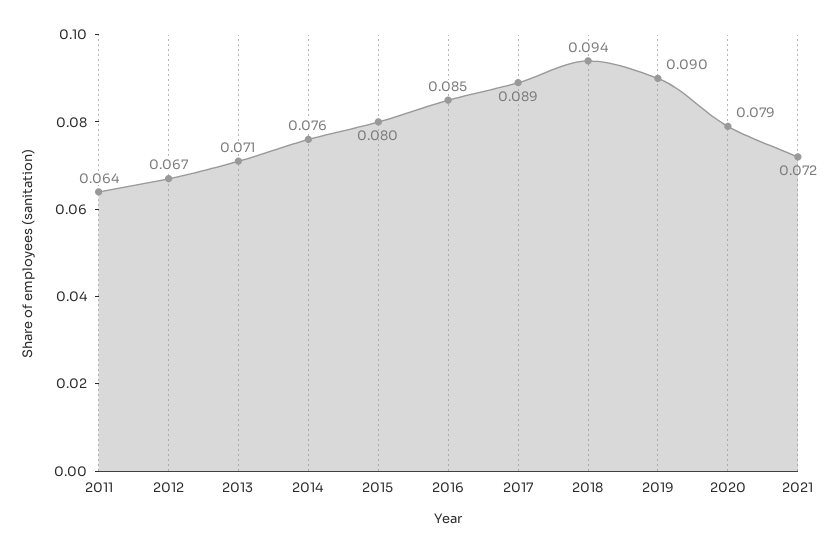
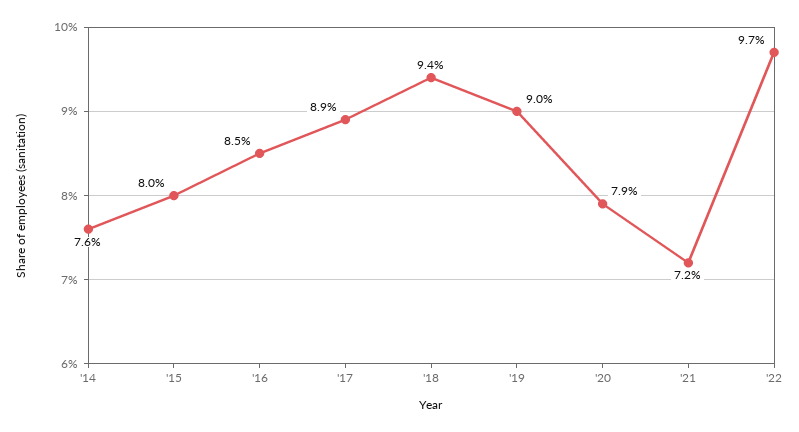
2011: 0.064 -> none
2012: 0.067 -> none
2013: 0.071 -> none
'22: none -> 0.097

